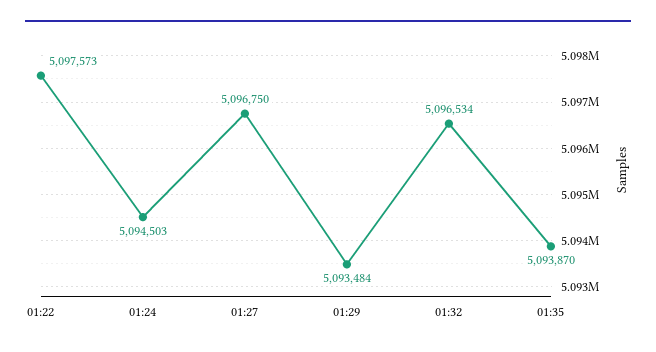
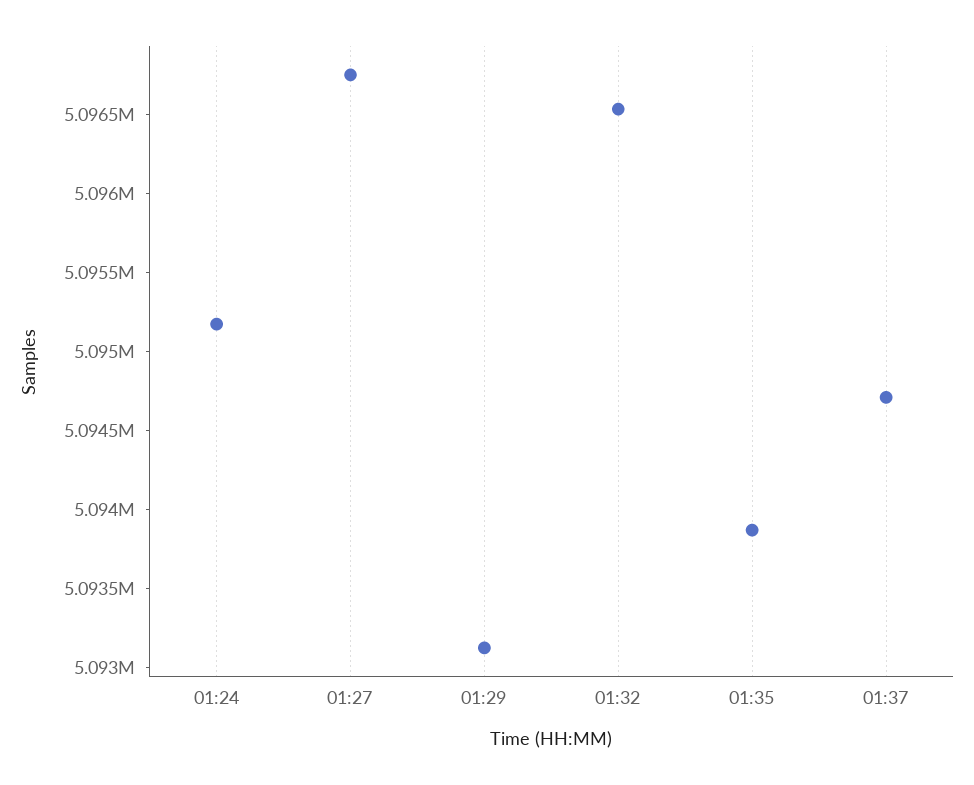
01:22: 5097573 -> none
01:24: 5094503 -> 5095200
01:29: 5093484 -> 5093100
01:37: none -> 5094700

